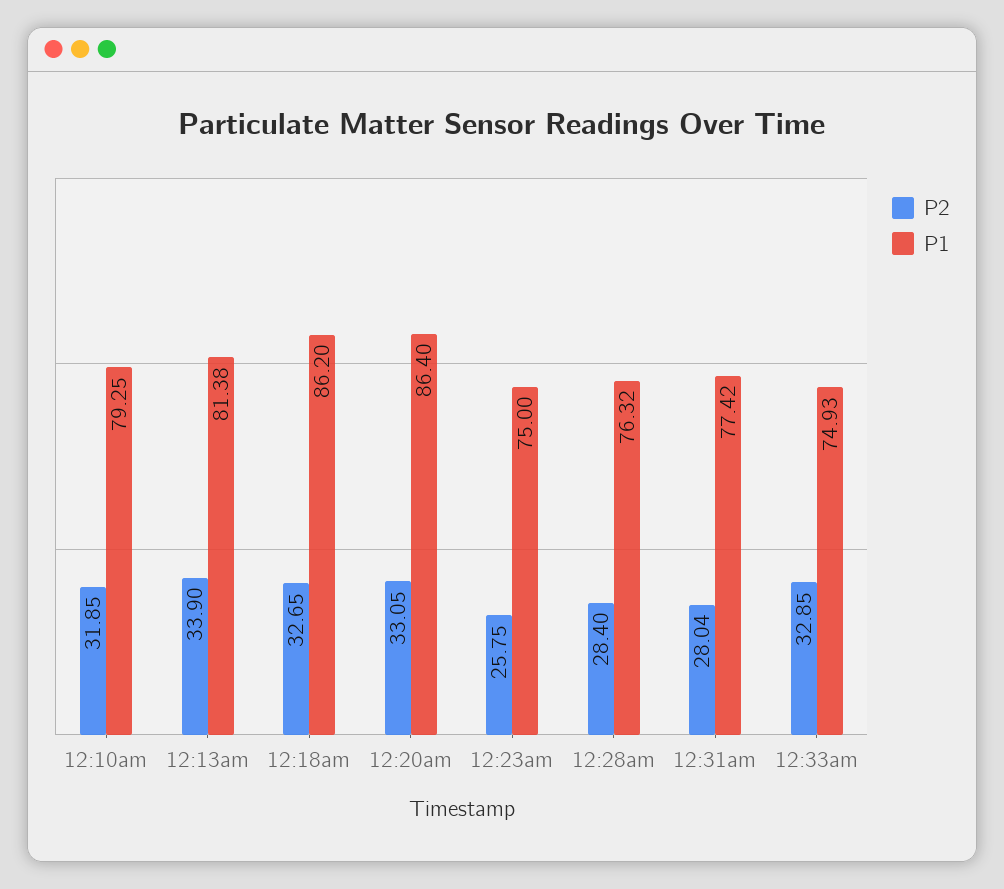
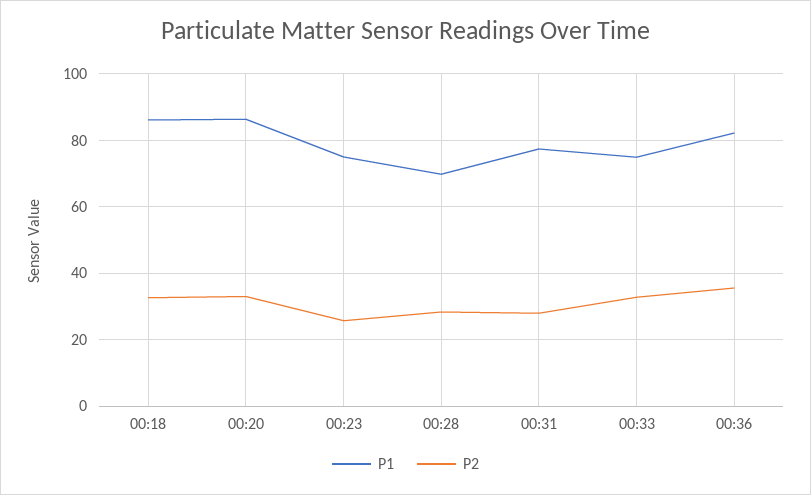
P2, 12:10am: 31.85 -> none
P1, 12:10am: 79.25 -> none
P2, 12:13am: 33.9 -> none
P1, 12:13am: 81.38 -> none
P1, 12:28am: 76.32 -> 70
P1, 00:36: none -> 82
P2, 00:36: none -> 36

